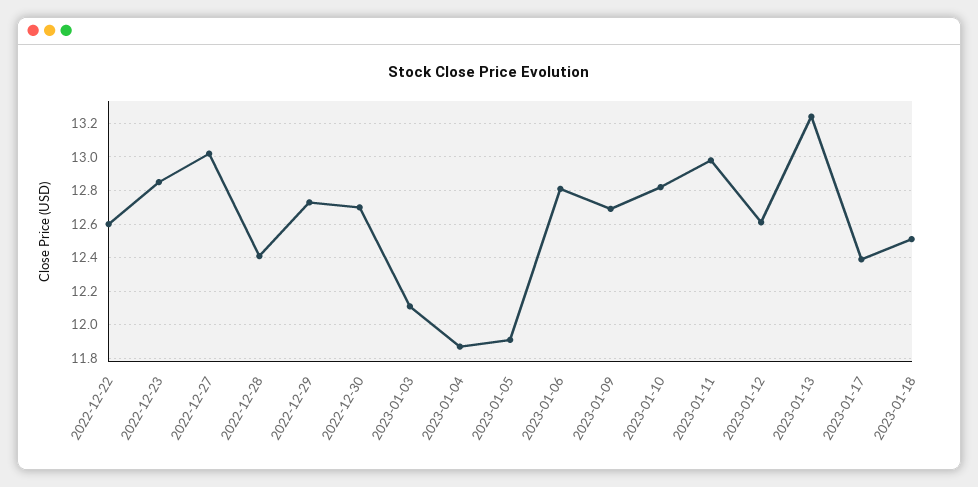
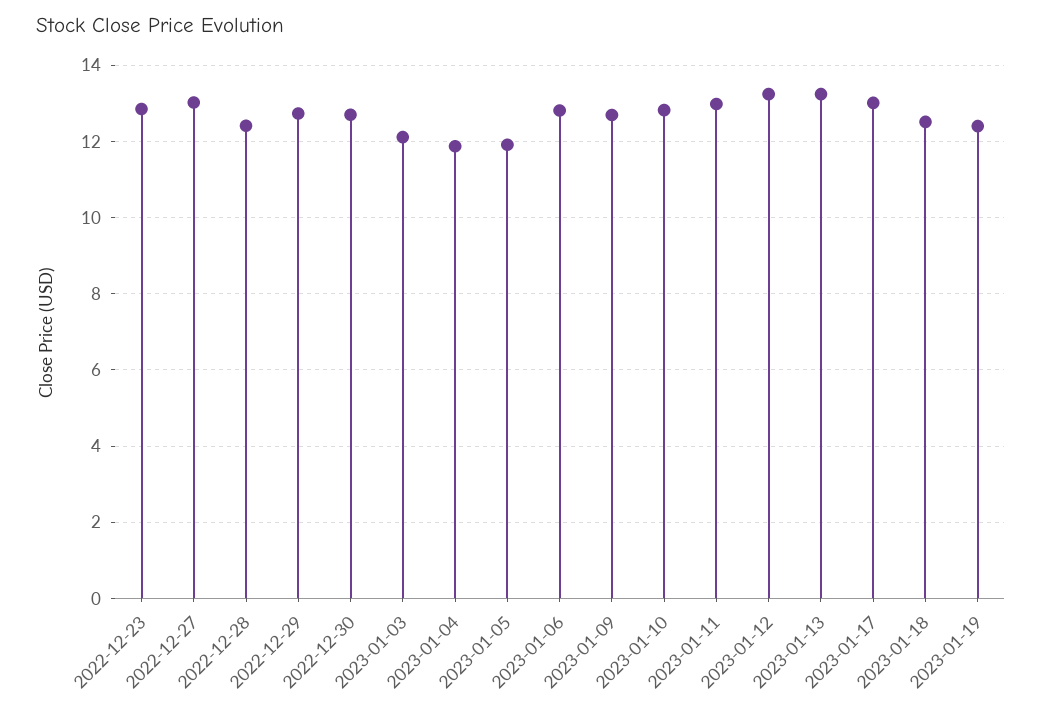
2022-12-22: 12.6 -> none
2023-01-12: 12.6 -> 13.2
2023-01-17: 12.4 -> 13
2023-01-19: none -> 12.4

